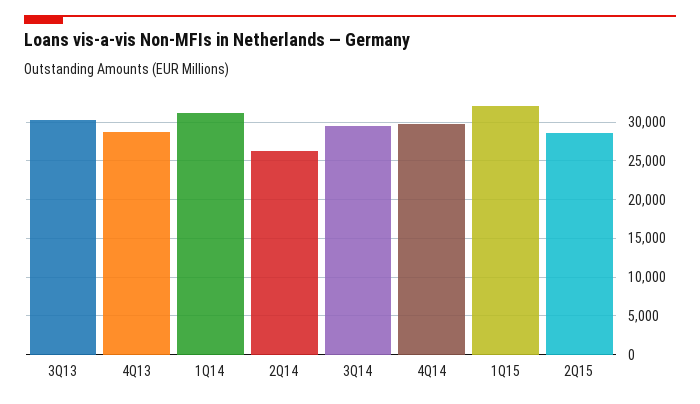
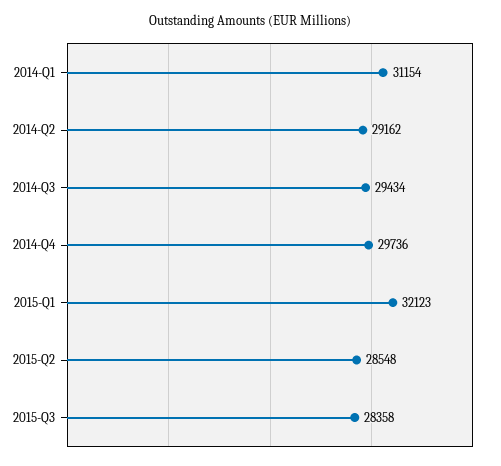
3Q13: 30000 -> none
4Q13: 29000 -> none
2Q14: 26000 -> 29162
2015-Q3: none -> 28358

